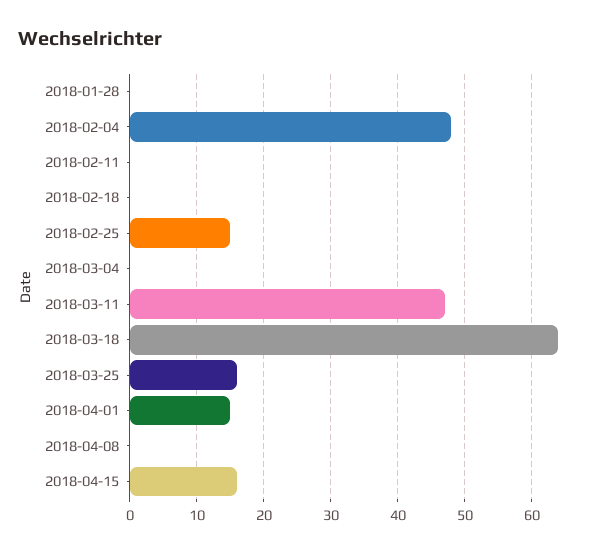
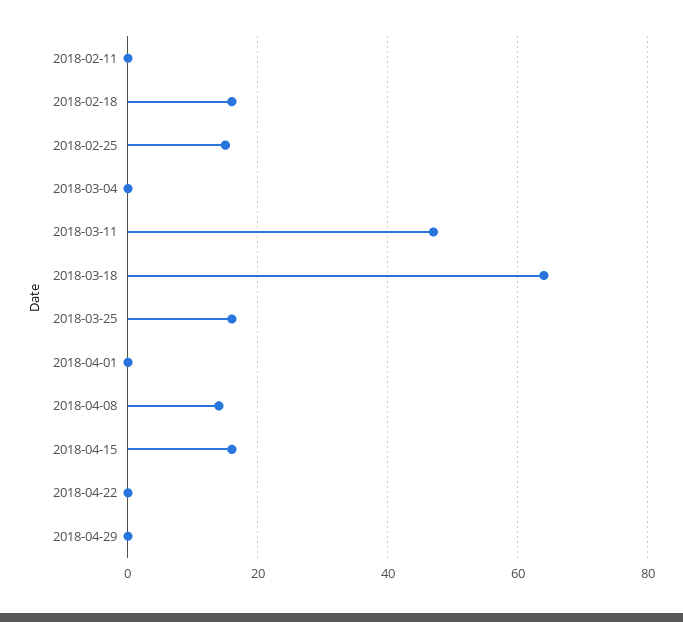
2018-01-28: 0 -> none
2018-02-04: 48 -> none
2018-02-18: 0 -> 15
2018-04-01: 15 -> 0
2018-04-08: 0 -> 15
2018-04-22: none -> 0
2018-04-29: none -> 0

